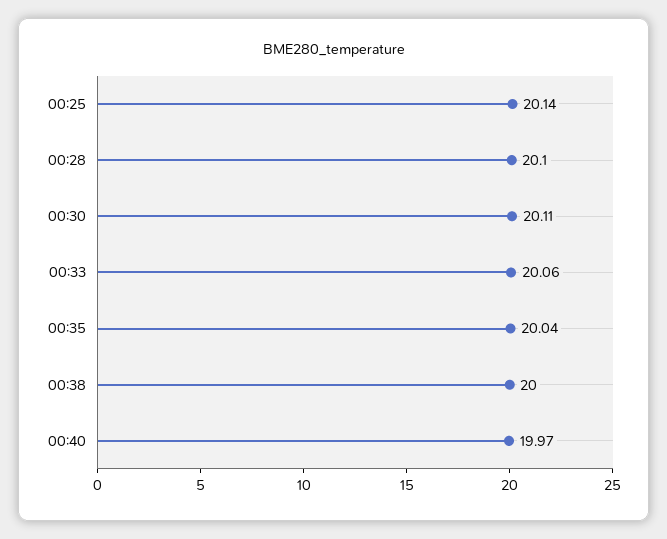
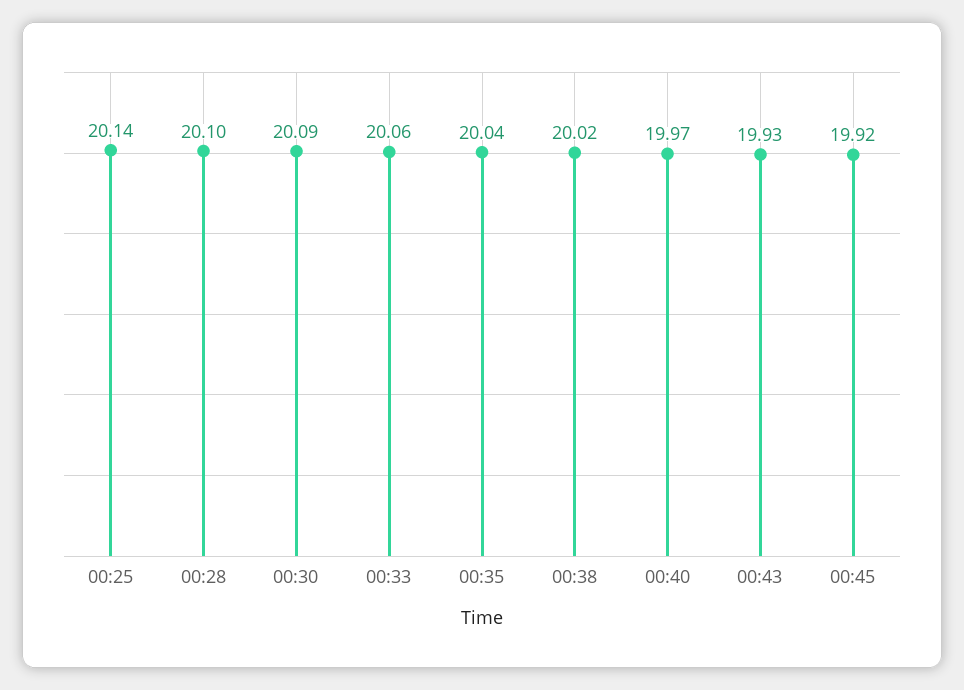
00:30: 20.11 -> 20.09
00:38: 20 -> 20.02
00:43: none -> 19.93
00:45: none -> 19.92

